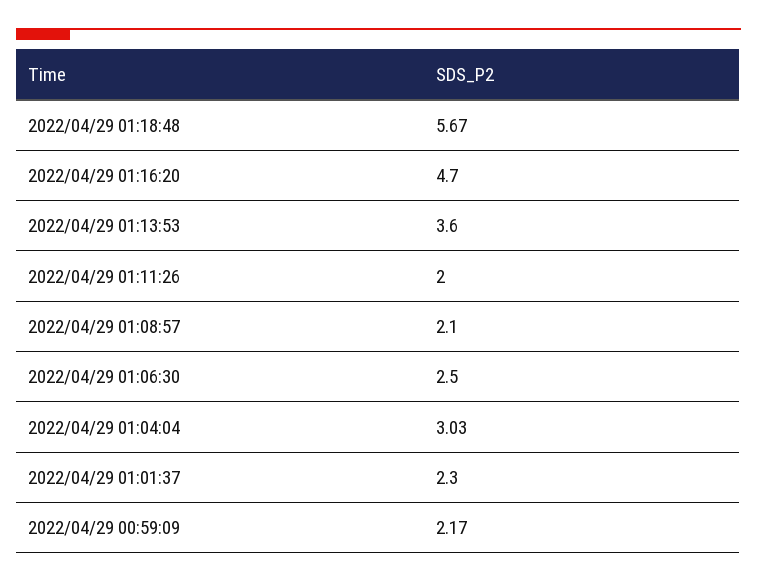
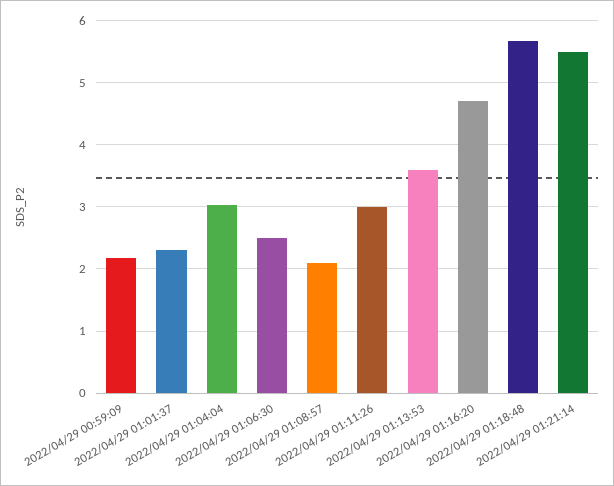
2022/04/29 01:11:26: 2 -> 3
2022/04/29 01:21:14: none -> 5.5

